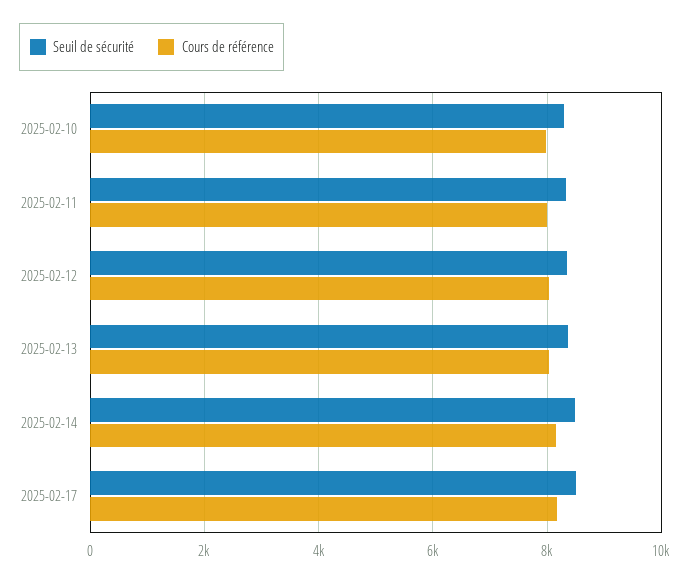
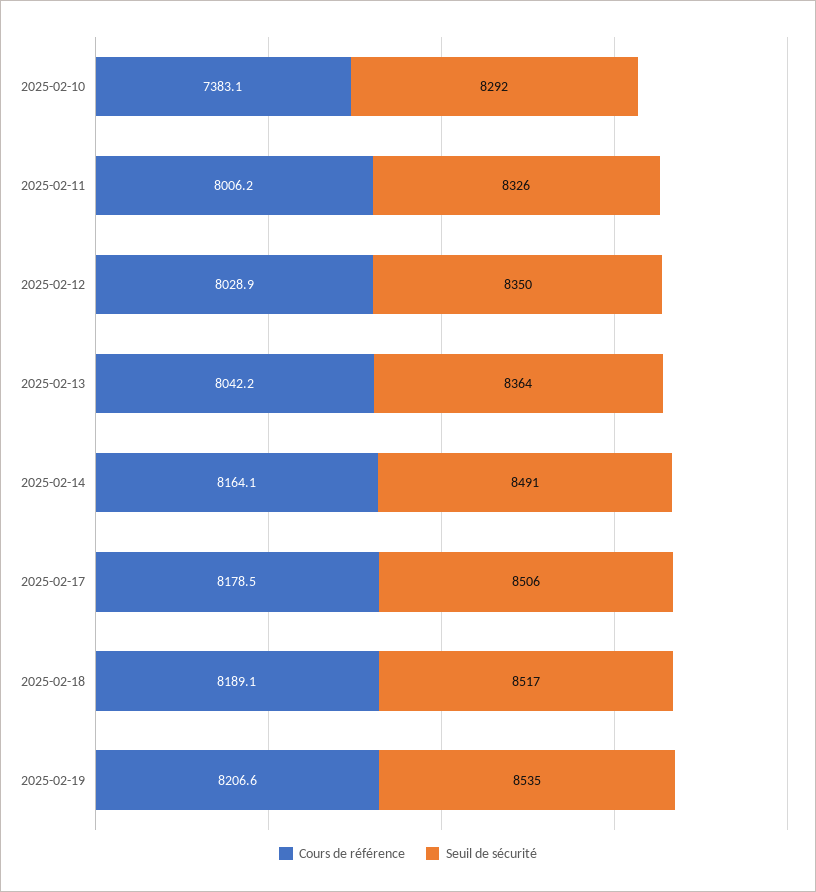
Cours de référence, 2025-02-10: 8000 -> 7383.1
Cours de référence, 2025-02-18: none -> 8189.1
Seuil de sécurité, 2025-02-18: none -> 8517
Cours de référence, 2025-02-19: none -> 8206.6
Seuil de sécurité, 2025-02-19: none -> 8535

